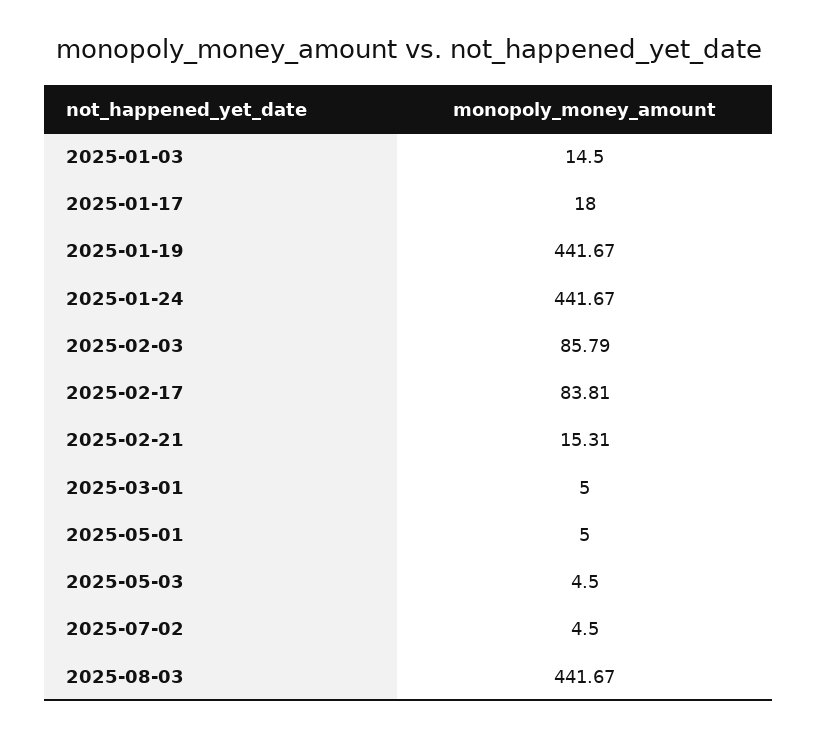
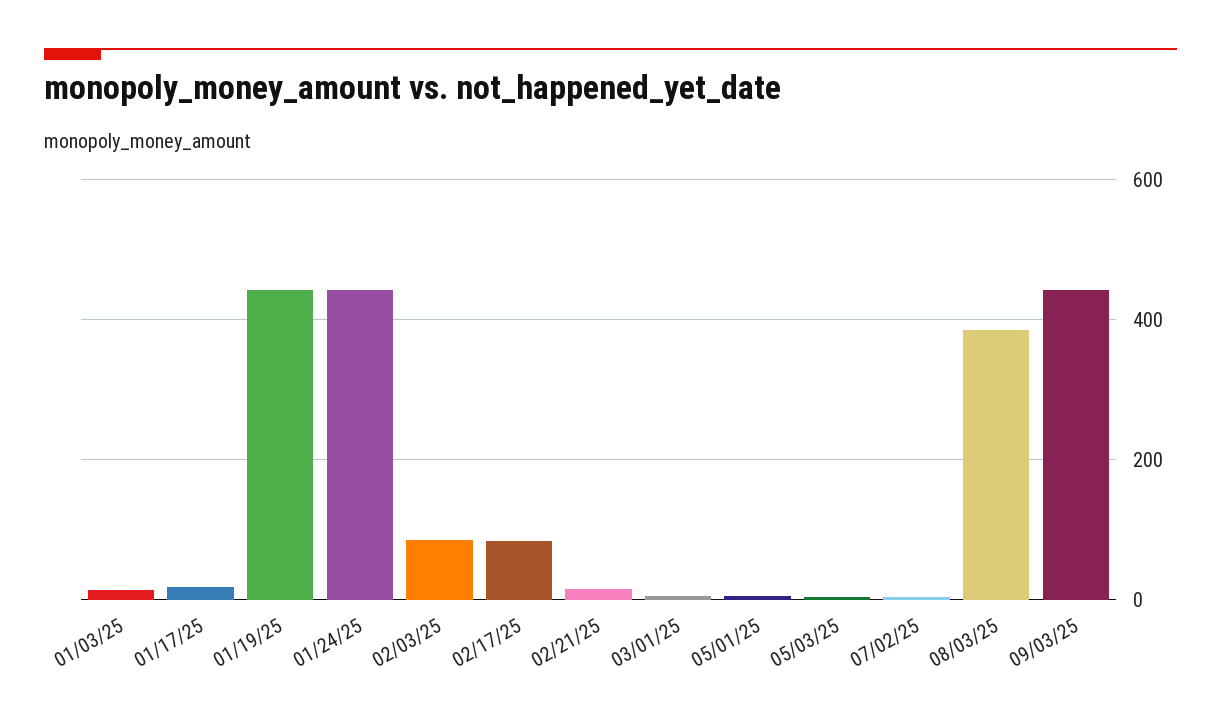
2025-08-03: 441.67 -> 380
09/03/25: none -> 440

